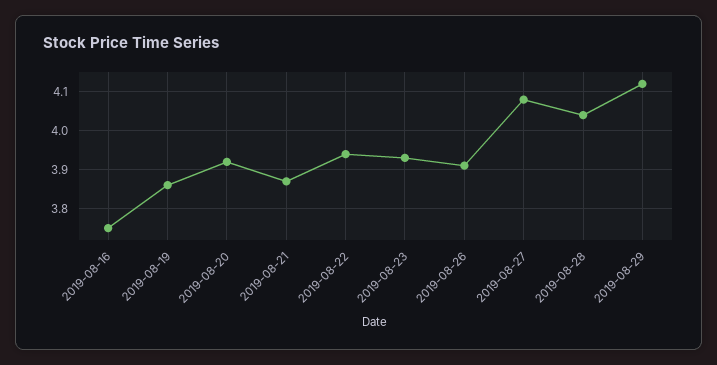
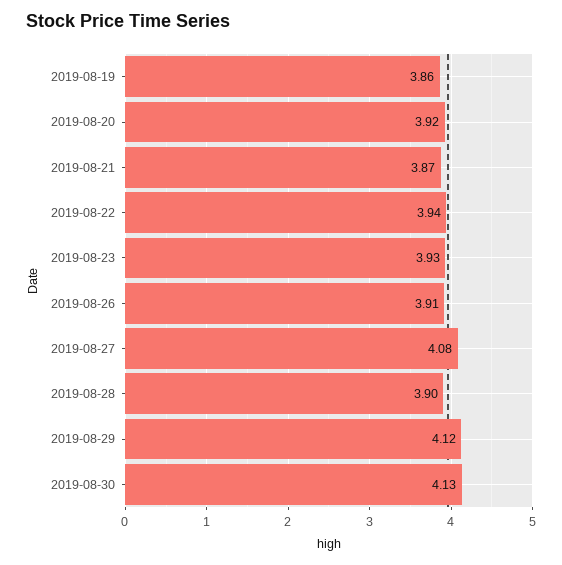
2019-08-16: 3.75 -> none
2019-08-28: 4.05 -> 3.9
2019-08-30: none -> 4.13

